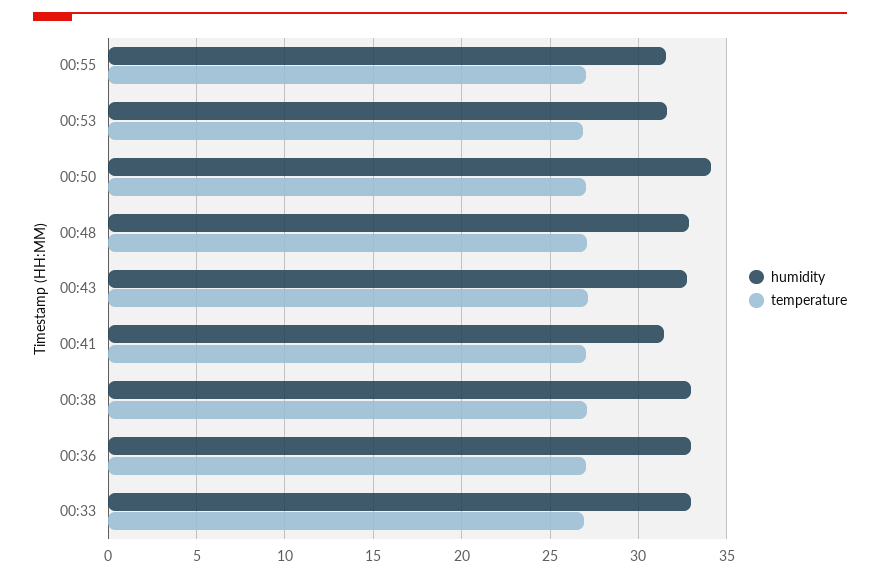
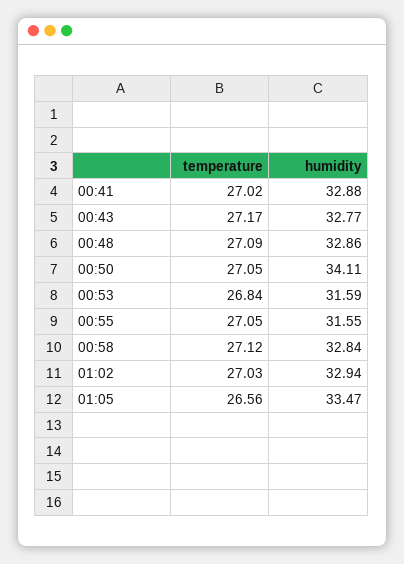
humidity, 00:41: 31.5 -> 32.88
humidity, 00:38: 33 -> none
temperature, 00:38: 27 -> none
humidity, 00:36: 33 -> none
temperature, 00:36: 27 -> none
humidity, 00:33: 33 -> none
temperature, 00:33: 27 -> none
temperature, 00:58: none -> 27.12
humidity, 00:58: none -> 32.84
temperature, 01:02: none -> 27.03
humidity, 01:02: none -> 32.94
temperature, 01:05: none -> 26.56
humidity, 01:05: none -> 33.47

